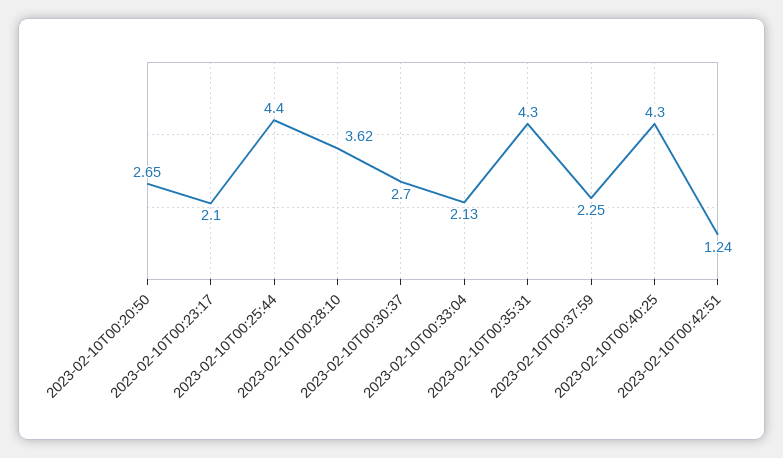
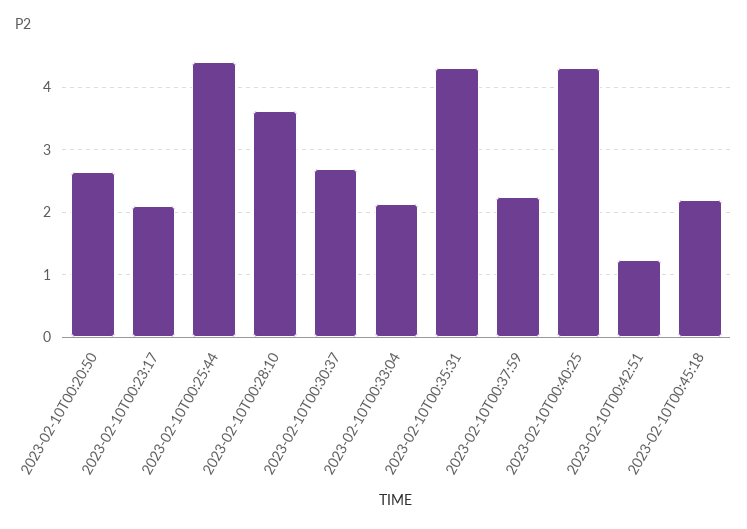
2023-02-10T00:45:18: none -> 2.2

